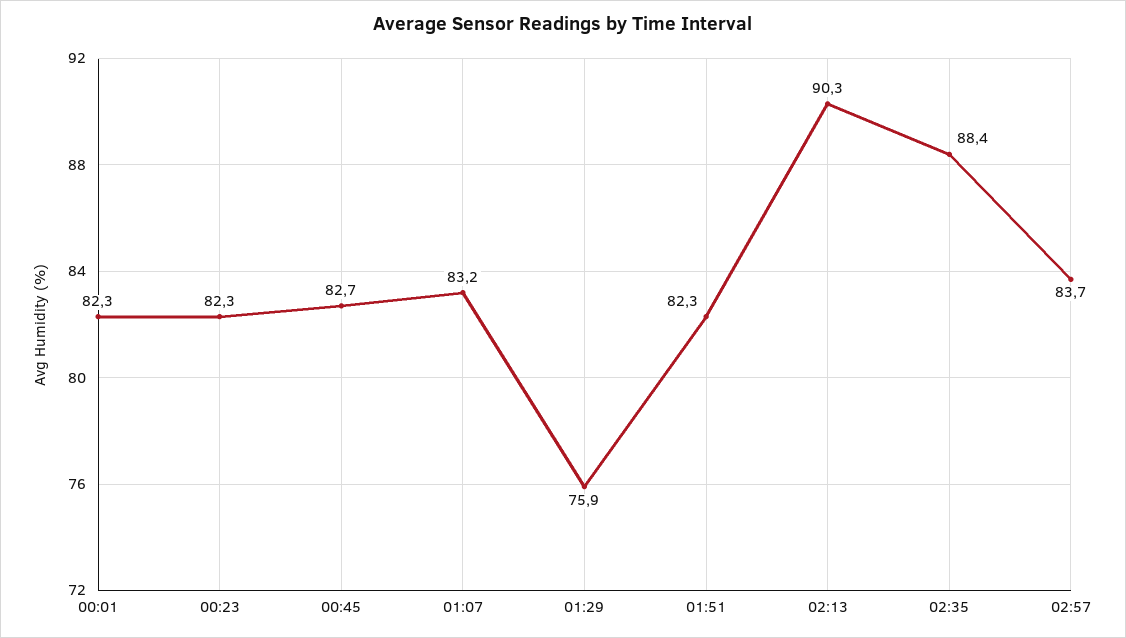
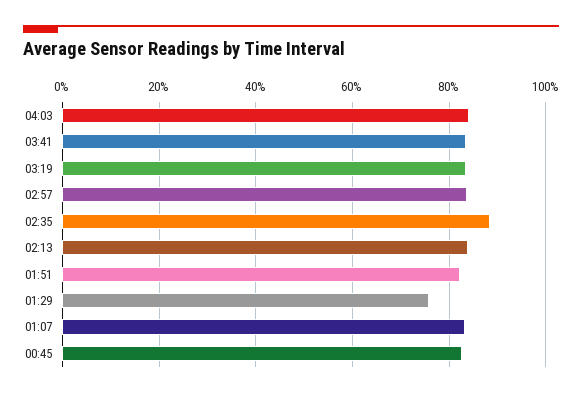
00:01: 82.3 -> none
00:23: 82.3 -> none
02:13: 90.3 -> 84
04:03: none -> 84
03:41: none -> 84
03:19: none -> 84

